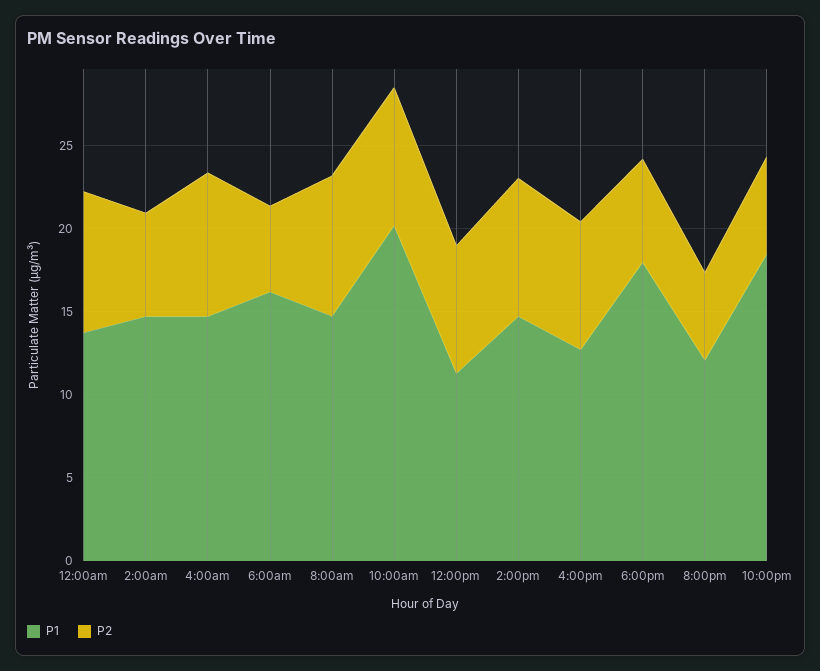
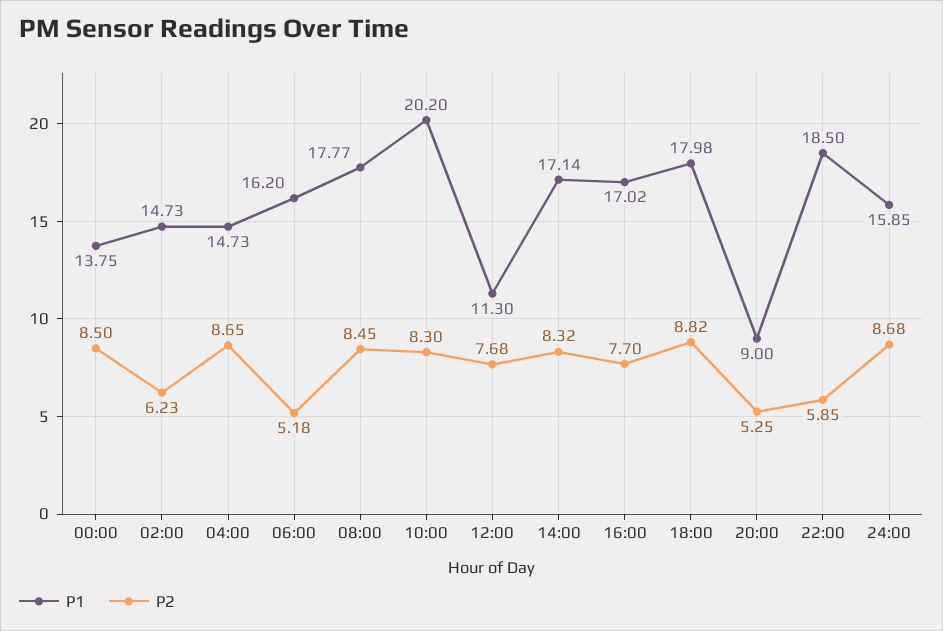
P1, 8:00am: 15 -> 17.77
P1, 2:00pm: 15 -> 17.14
P1, 4:00pm: 13 -> 17.02
P2, 6:00pm: 6 -> 8.82
P1, 8:00pm: 12 -> 9
P1, 24:00: none -> 15.85
P2, 24:00: none -> 8.68

